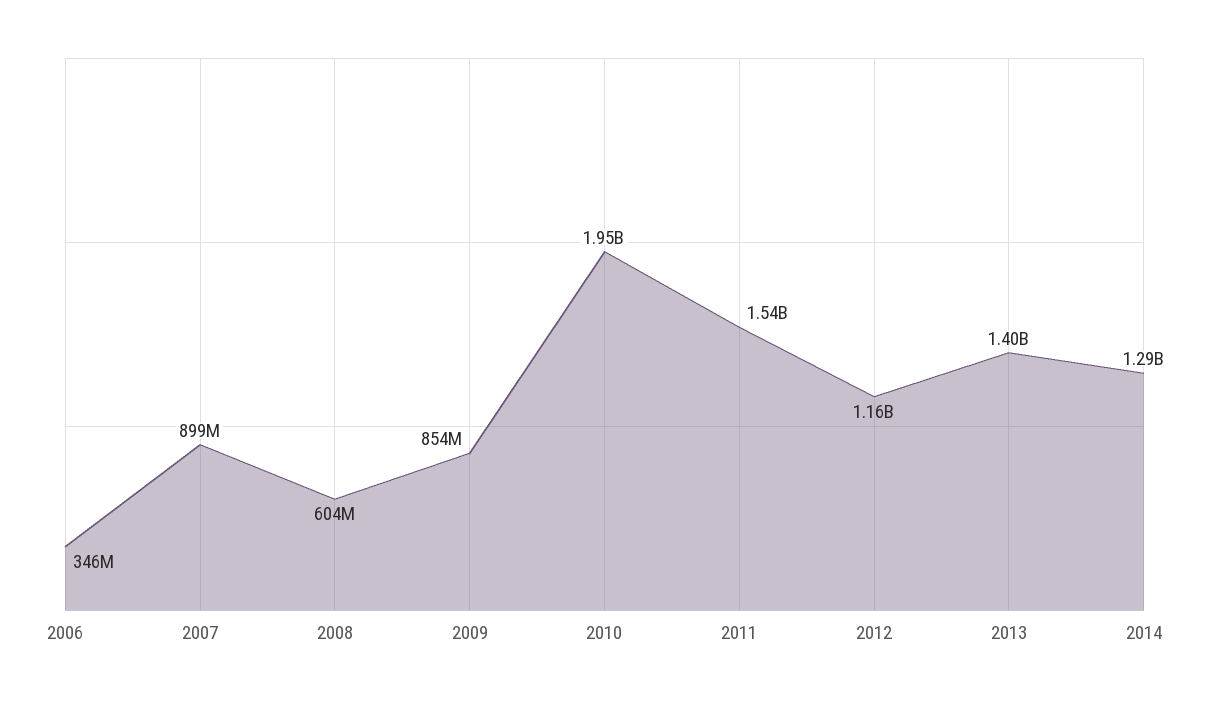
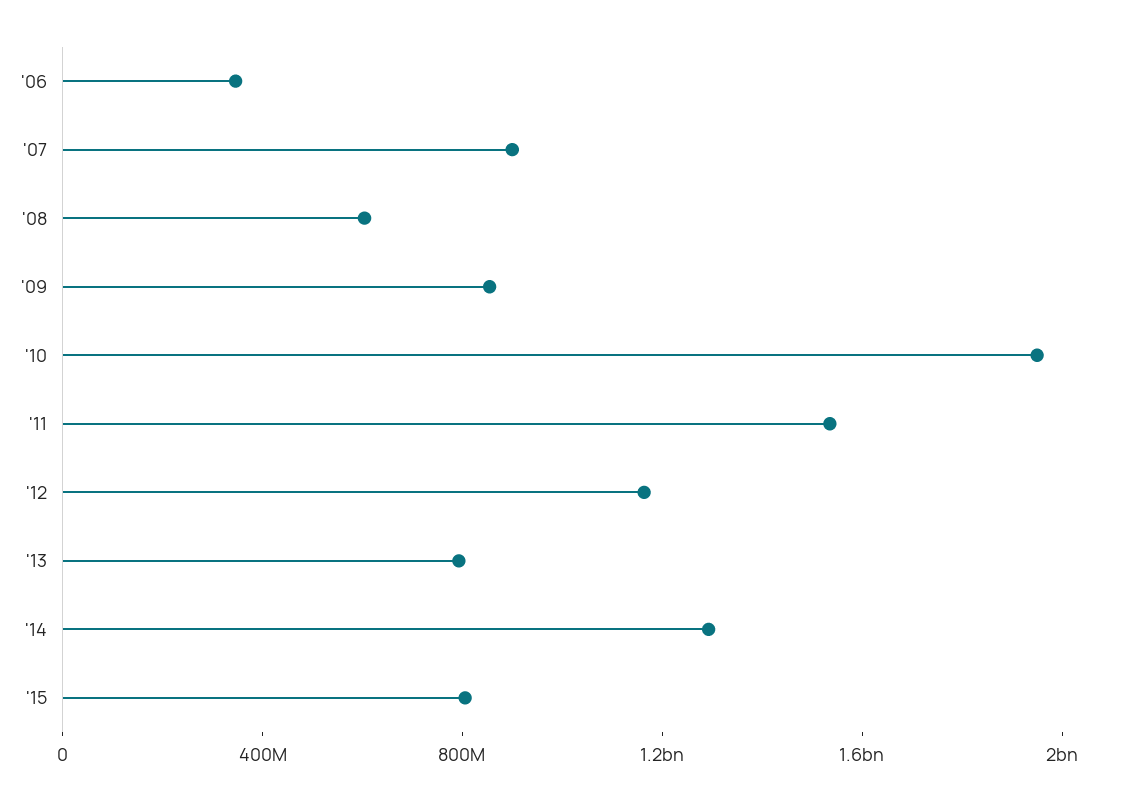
2013: 1400000000 -> 800000000
'15: none -> 800000000

